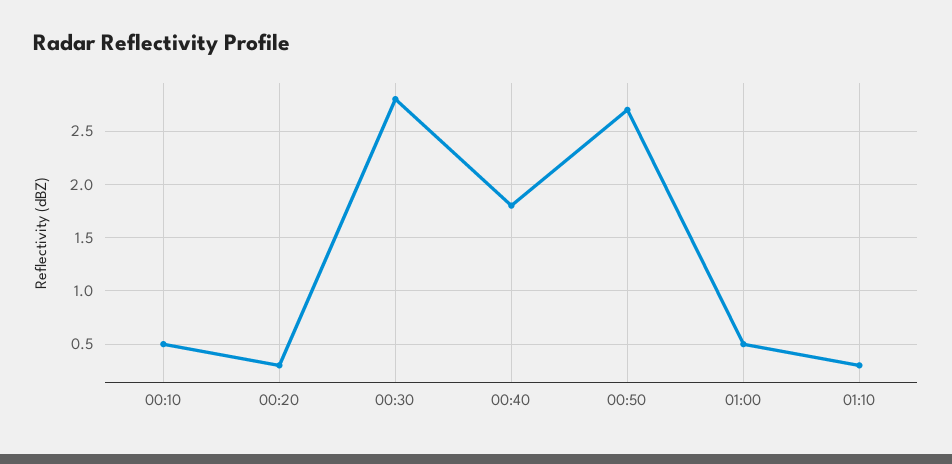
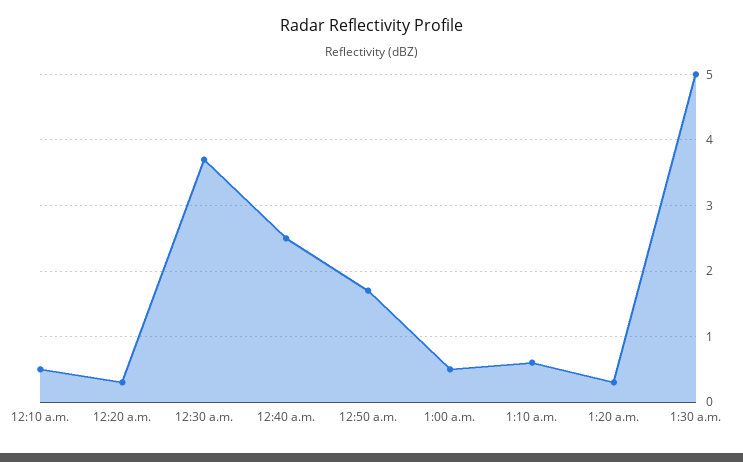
00:30: 2.8 -> 3.7
00:40: 1.8 -> 2.5
00:50: 2.7 -> 1.7
01:10: 0.3 -> 0.6
1:20 a.m.: none -> 0.3
1:30 a.m.: none -> 5

